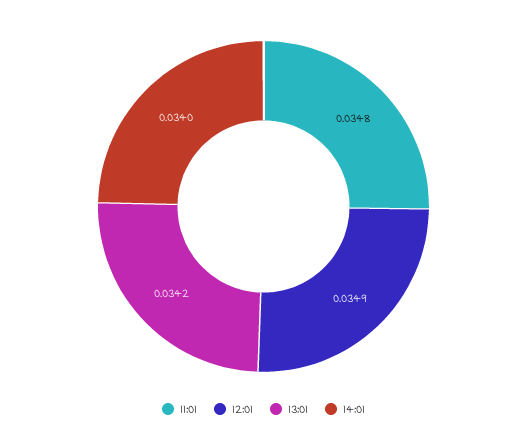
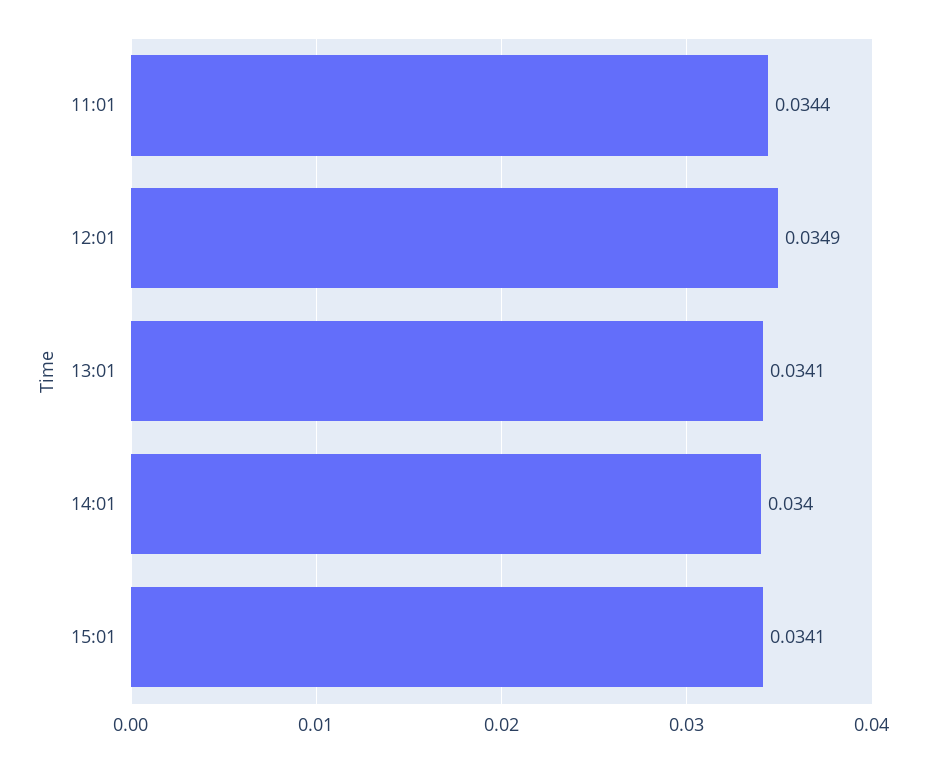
11:01: 0.0348 -> 0.0344
13:01: 0.0342 -> 0.0341
15:01: none -> 0.0341

